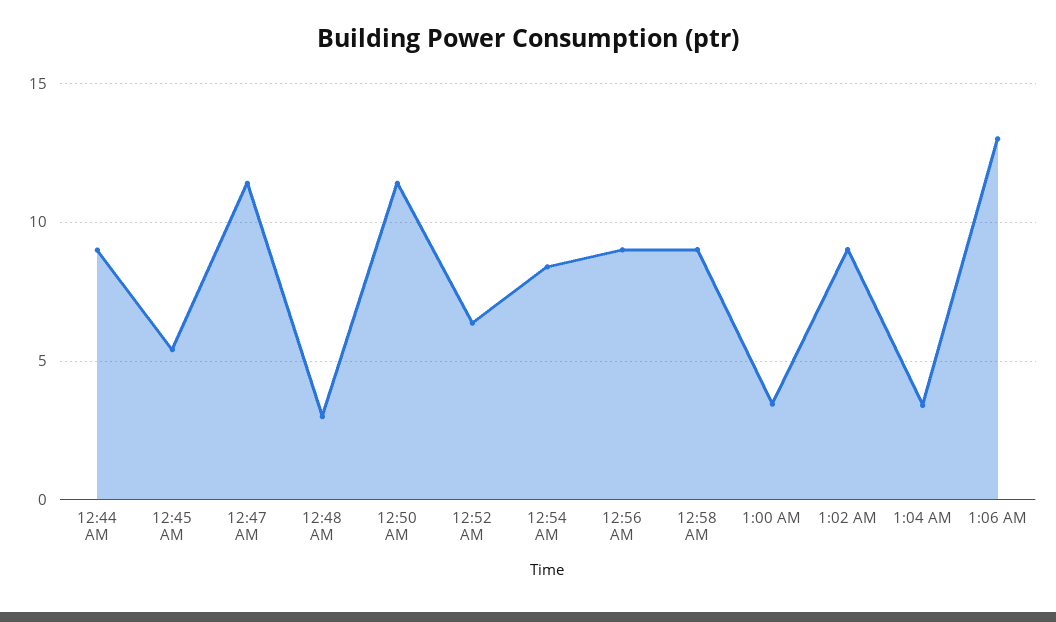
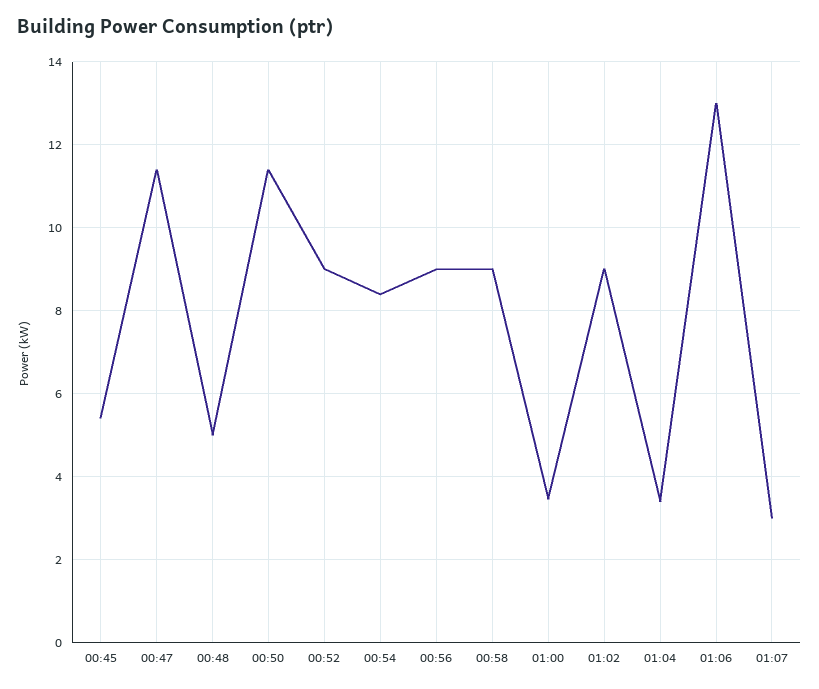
12:44 AM: 9 -> none
12:48 AM: 3 -> 5
12:52 AM: 6.5 -> 9
01:07: none -> 3

